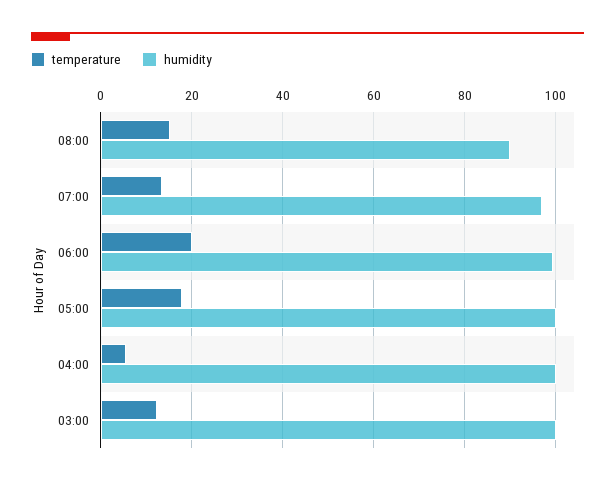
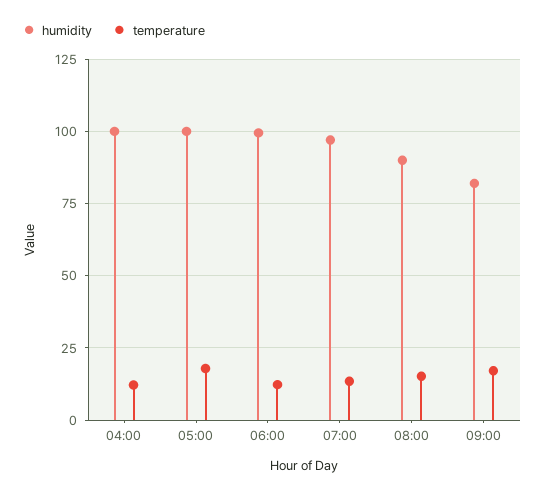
temperature, 06:00: 20 -> 12.5
temperature, 04:00: 6 -> 12.5
temperature, 03:00: 12 -> none
humidity, 03:00: 100 -> none
humidity, 09:00: none -> 82.5
temperature, 09:00: none -> 17.5

